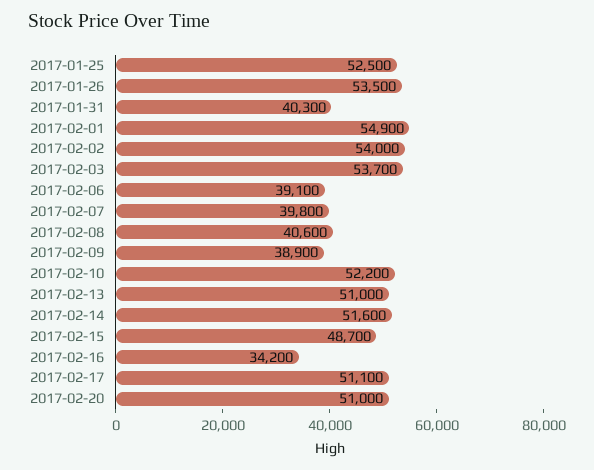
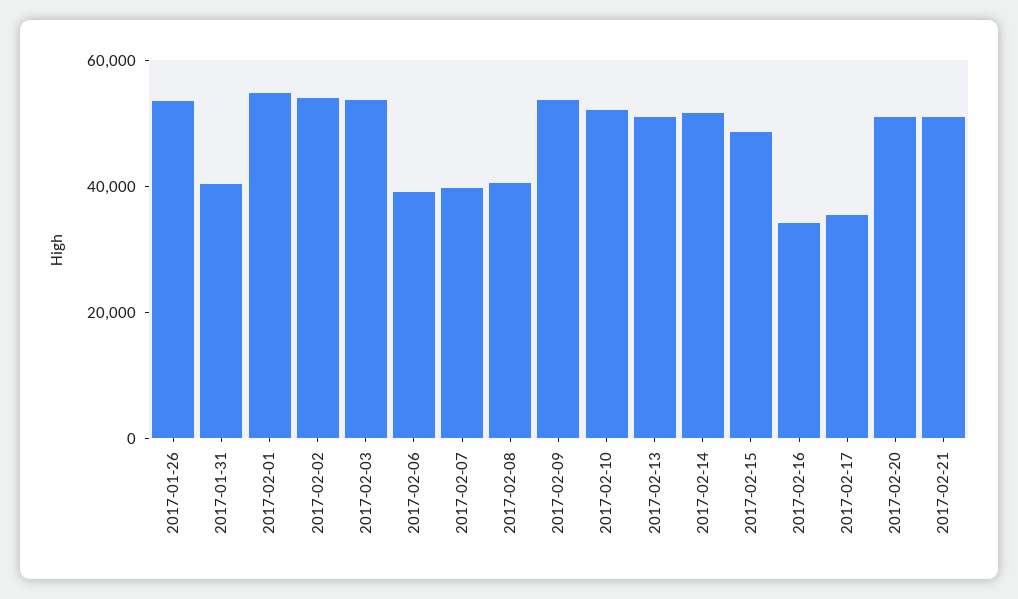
2017-01-25: 52500 -> none
2017-02-09: 38900 -> 55000
2017-02-17: 51100 -> 35000
2017-02-21: none -> 50000

